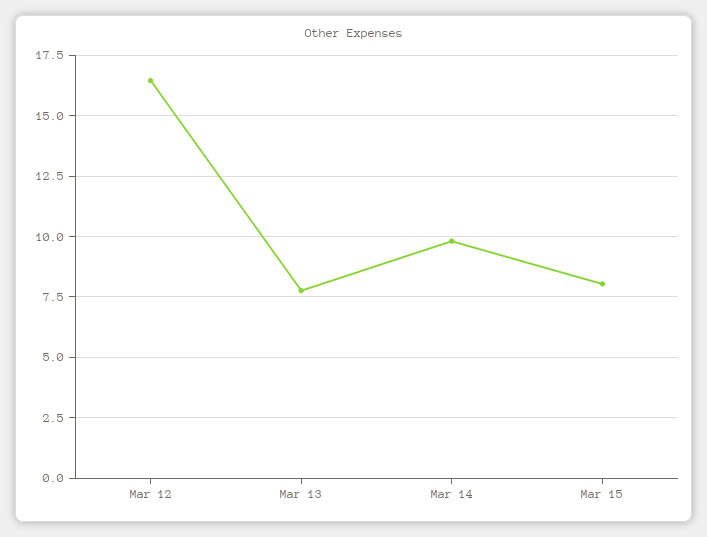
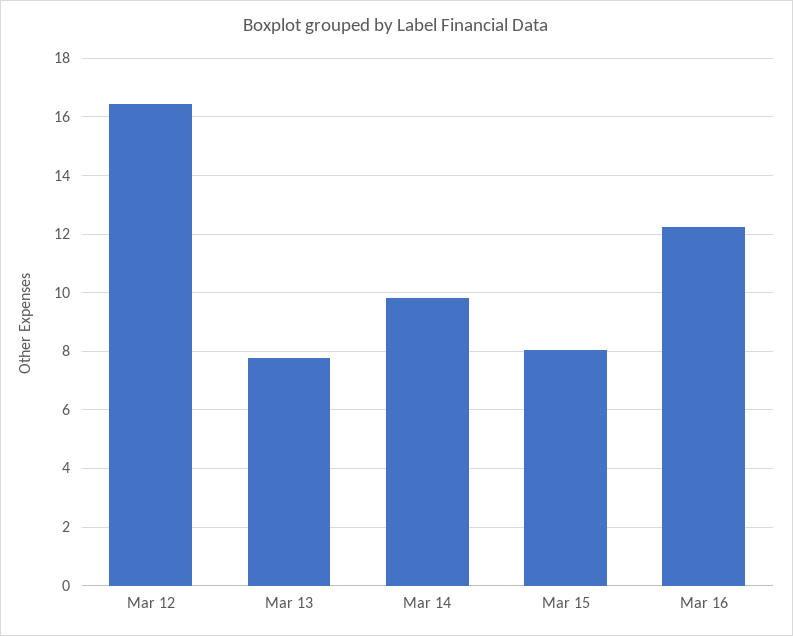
Mar 16: none -> 12.25

